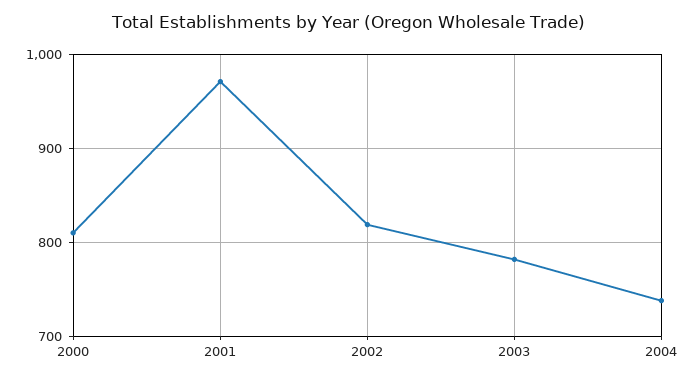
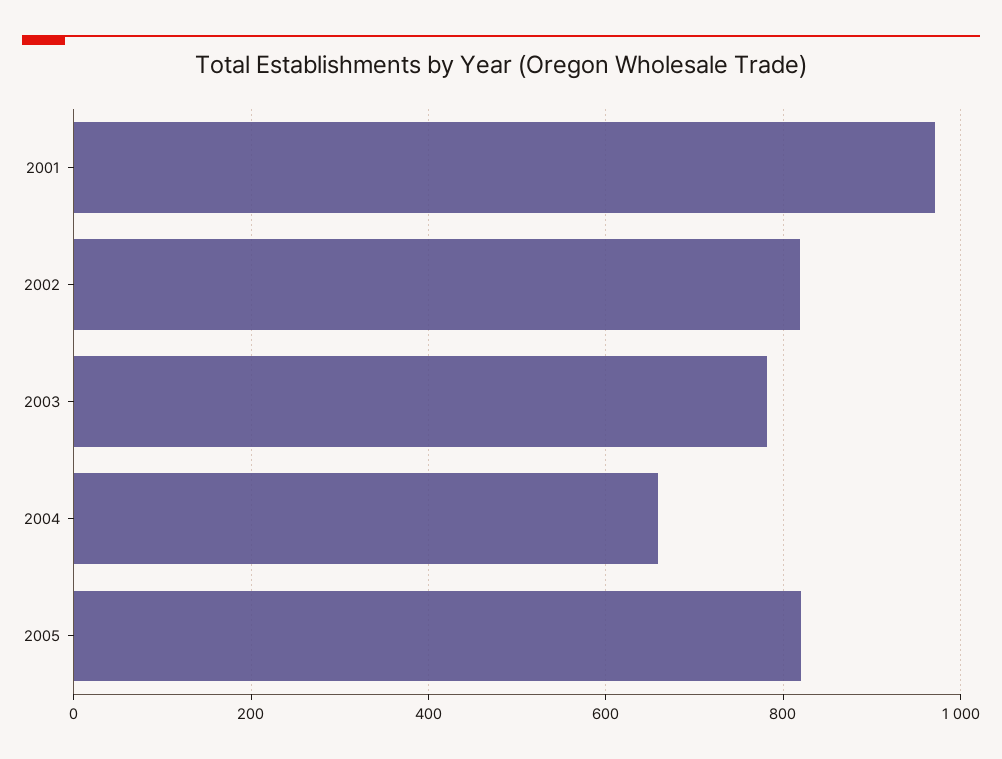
2000: 810 -> none
2004: 740 -> 660
2005: none -> 820

